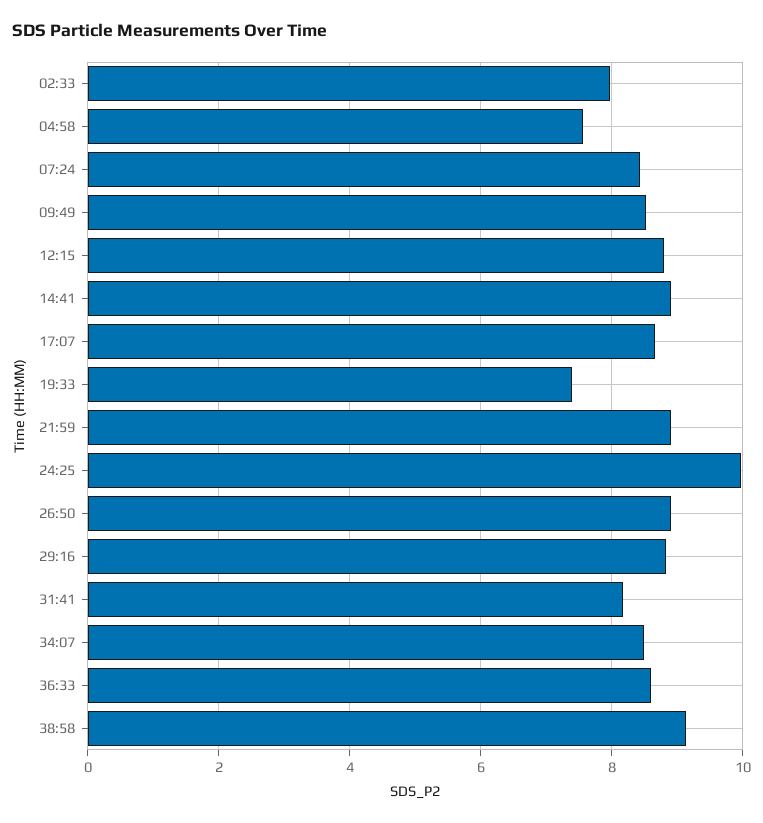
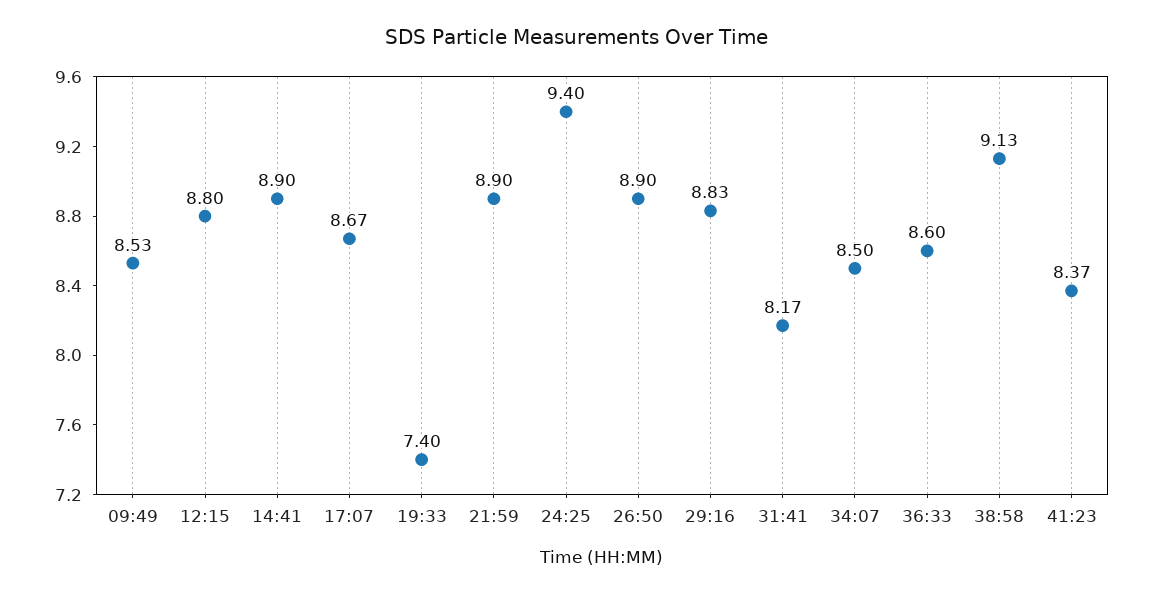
02:33: 8 -> none
04:58: 7.6 -> none
07:24: 8.4 -> none
24:25: 10 -> 9.4
41:23: none -> 8.37

